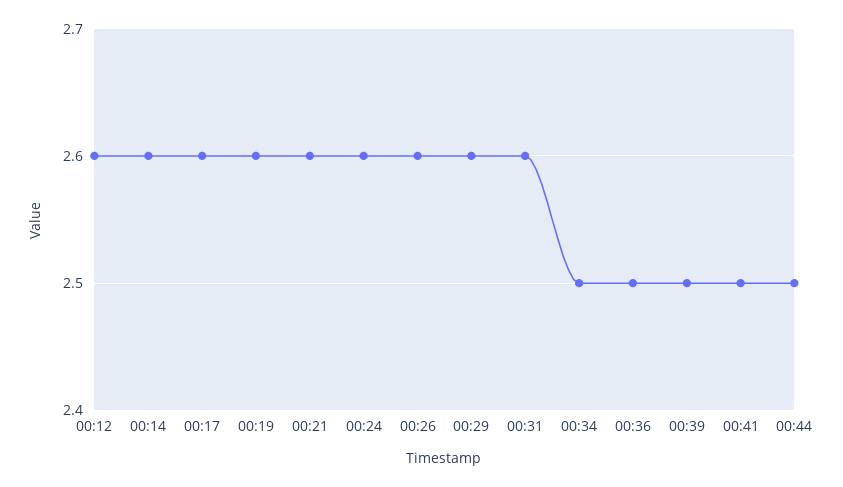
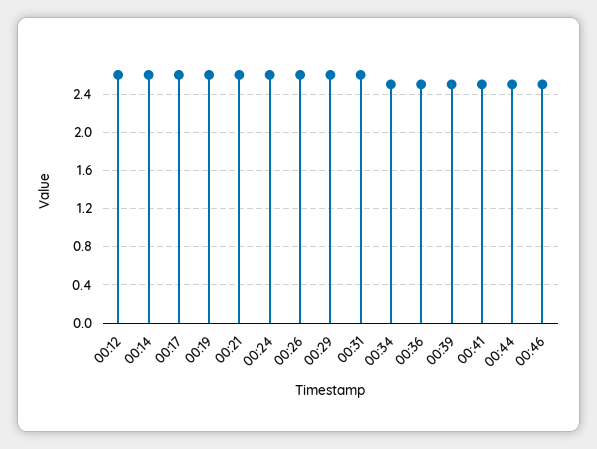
00:46: none -> 2.5

